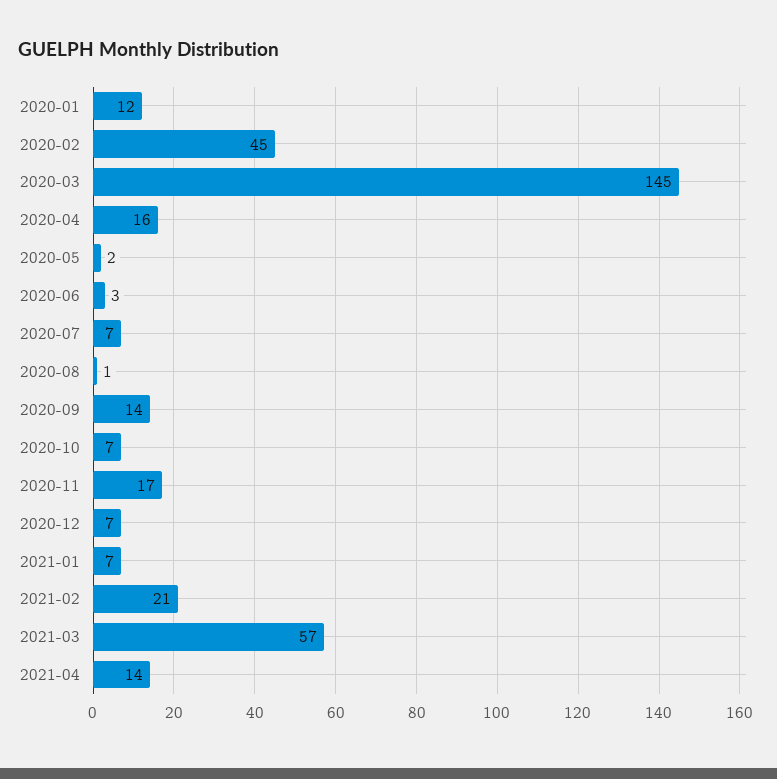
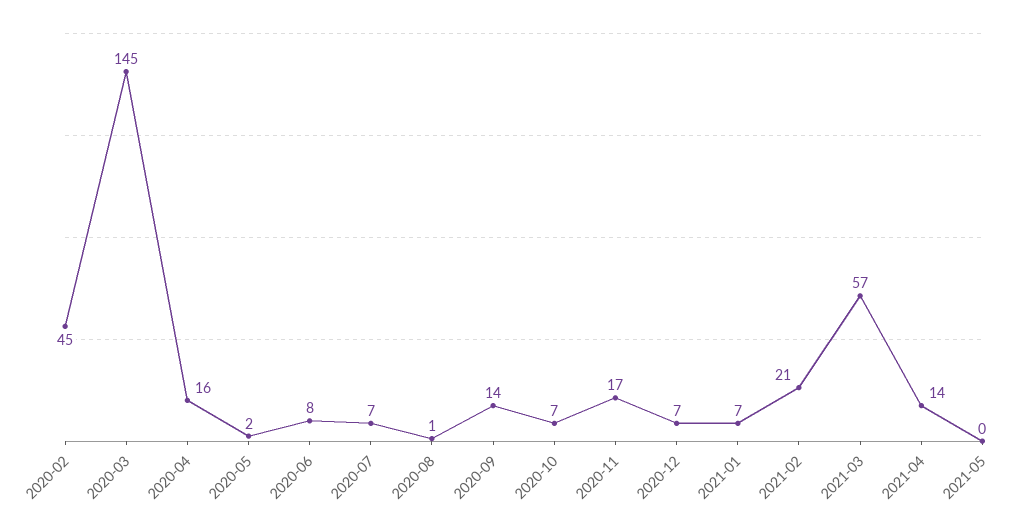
2020-01: 12 -> none
2020-06: 3 -> 8
2021-05: none -> 0

